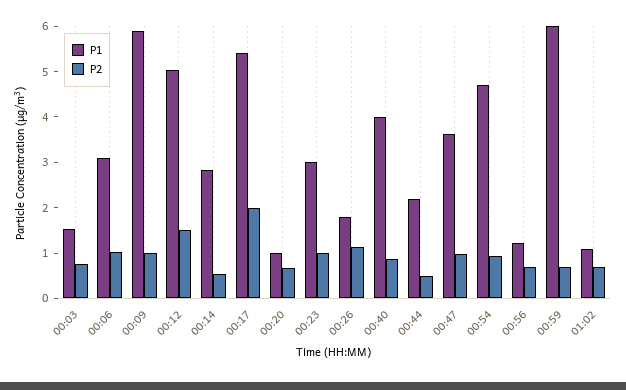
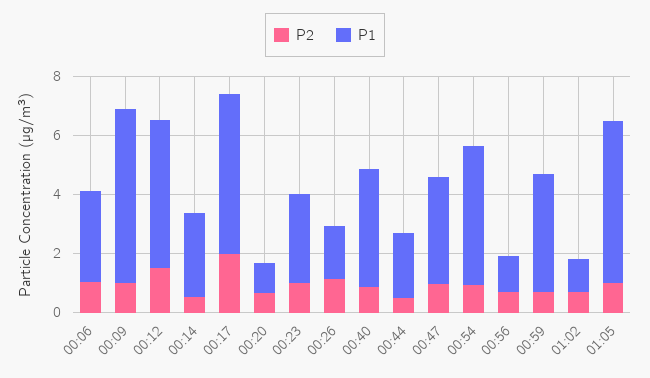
P1, 00:03: 1.6 -> none
P2, 00:03: 0.8 -> none
P1, 00:59: 6 -> 4
P2, 01:05: none -> 1
P1, 01:05: none -> 5.5

